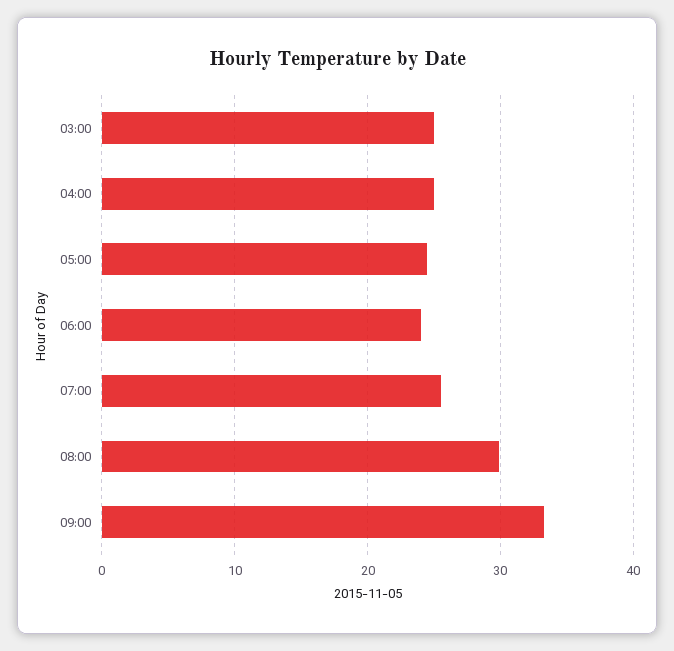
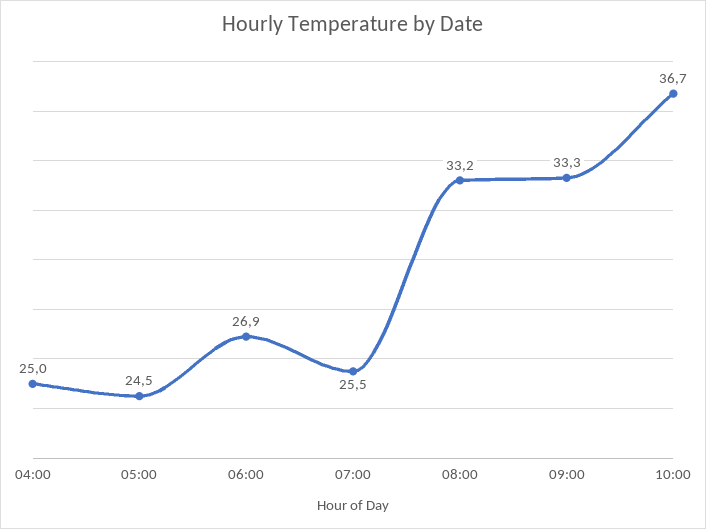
03:00: 25 -> none
06:00: 24 -> 26.9
08:00: 30 -> 33.2
10:00: none -> 36.7

